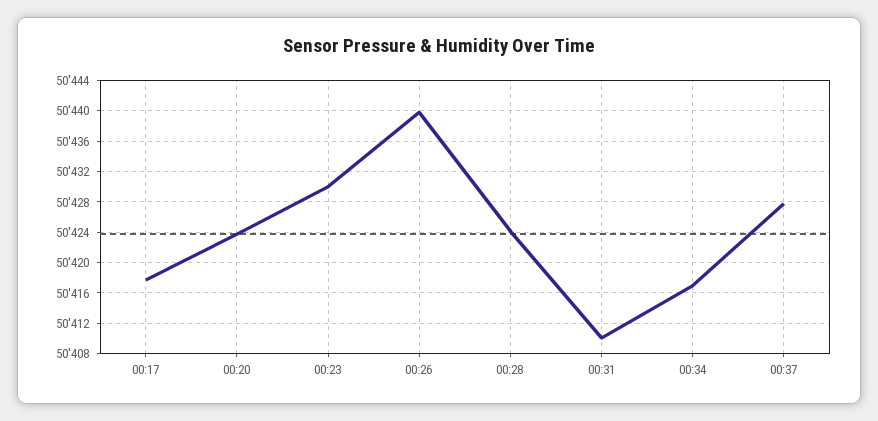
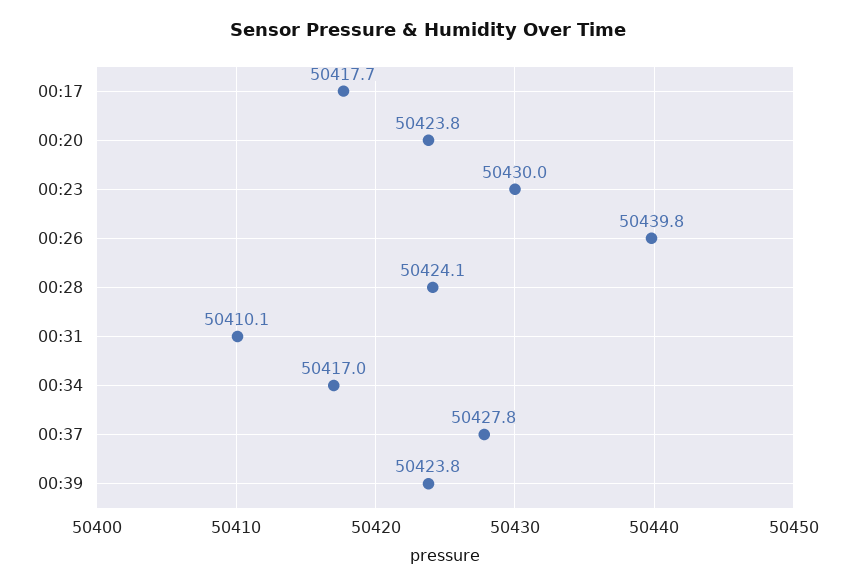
00:39: none -> 50423.8

